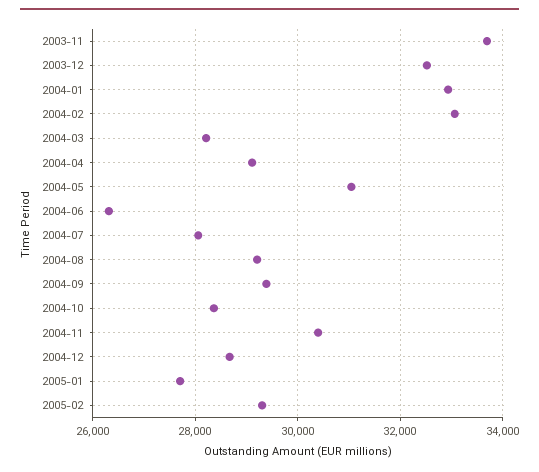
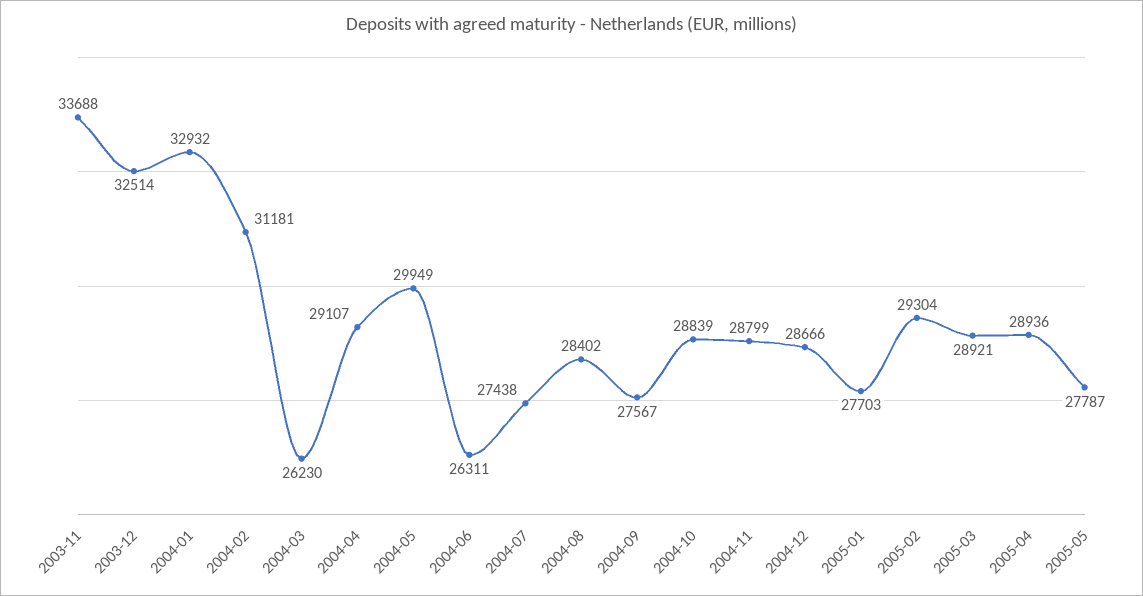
2004-02: 33000 -> 31181
2004-03: 28200 -> 26230
2004-05: 31000 -> 29949
2004-07: 28000 -> 27438
2004-08: 29200 -> 28402
2004-09: 29400 -> 27567
2004-10: 28400 -> 28839
2004-11: 30400 -> 28799
2005-03: none -> 28921
2005-04: none -> 28936
2005-05: none -> 27787

